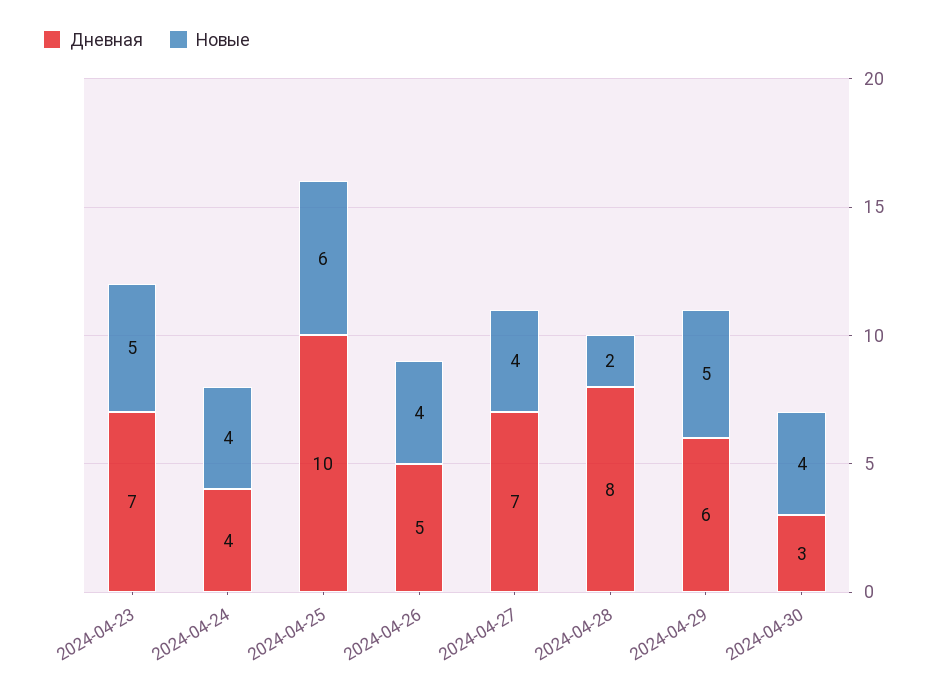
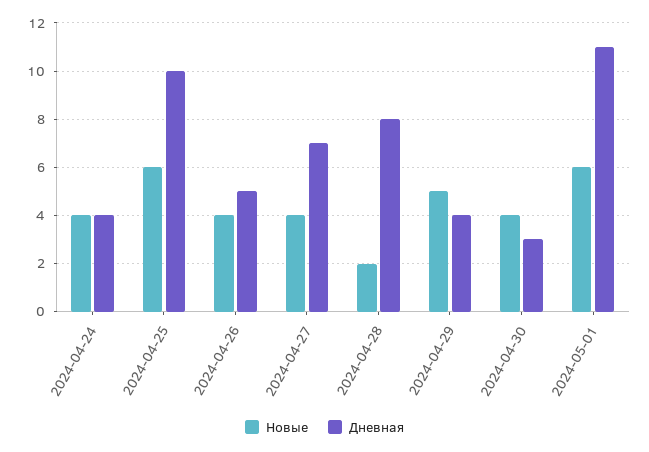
Дневная, 2024-04-23: 7 -> none
Новые, 2024-04-23: 5 -> none
Дневная, 2024-04-29: 6 -> 4
Новые, 2024-05-01: none -> 6
Дневная, 2024-05-01: none -> 11

